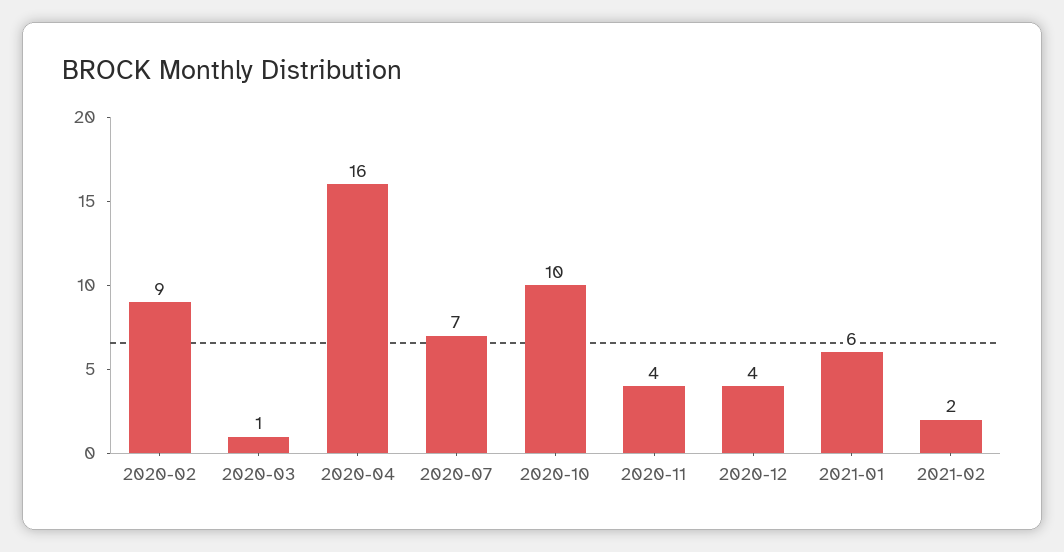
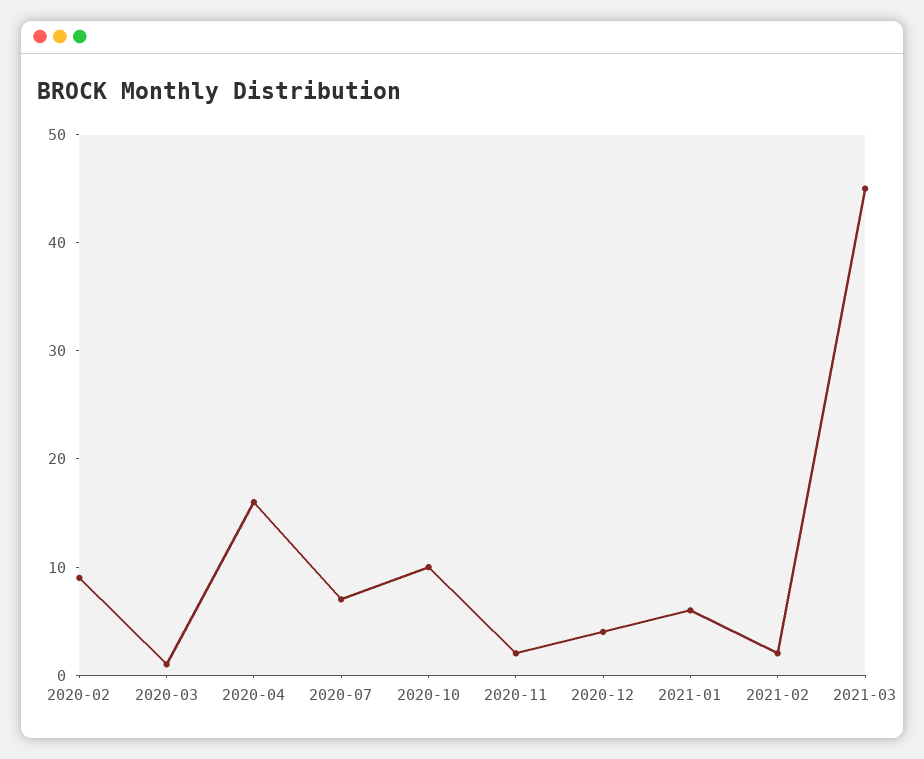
2020-11: 4 -> 2
2021-03: none -> 45

